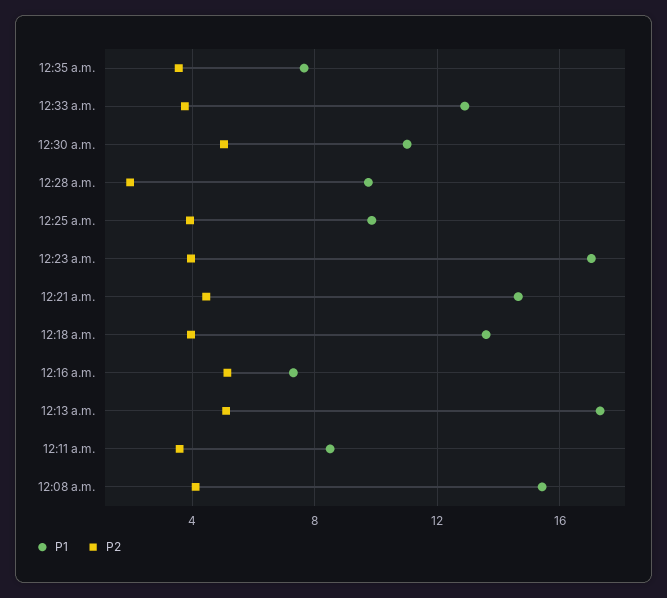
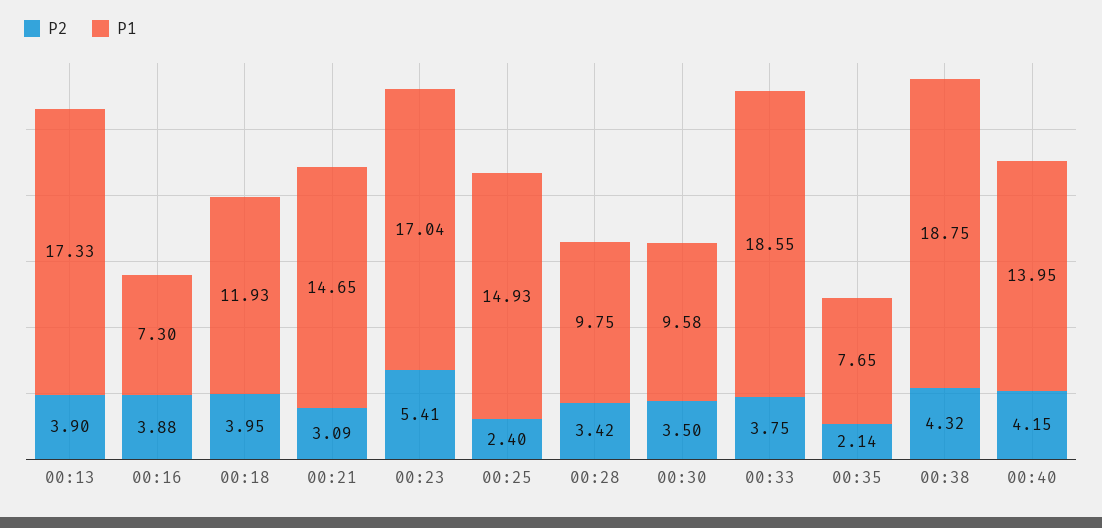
P2, 12:35 a.m.: 3.5 -> 2.14
P1, 12:33 a.m.: 13 -> 18.55
P1, 12:30 a.m.: 11 -> 9.58
P2, 12:30 a.m.: 5 -> 3.5
P2, 12:28 a.m.: 2 -> 3.42
P1, 12:25 a.m.: 10 -> 14.93
P2, 12:25 a.m.: 4 -> 2.4
P2, 12:23 a.m.: 4 -> 5.41
P2, 12:21 a.m.: 4.5 -> 3.09
P1, 12:18 a.m.: 13.5 -> 11.93
P2, 12:16 a.m.: 5 -> 3.88
P2, 12:13 a.m.: 5 -> 3.9
P1, 12:11 a.m.: 8.5 -> none
P2, 12:11 a.m.: 3.5 -> none
P1, 12:08 a.m.: 15.5 -> none
P2, 12:08 a.m.: 4 -> none
P2, 00:38: none -> 4.32
P1, 00:38: none -> 18.75
P2, 00:40: none -> 4.15
P1, 00:40: none -> 13.95

